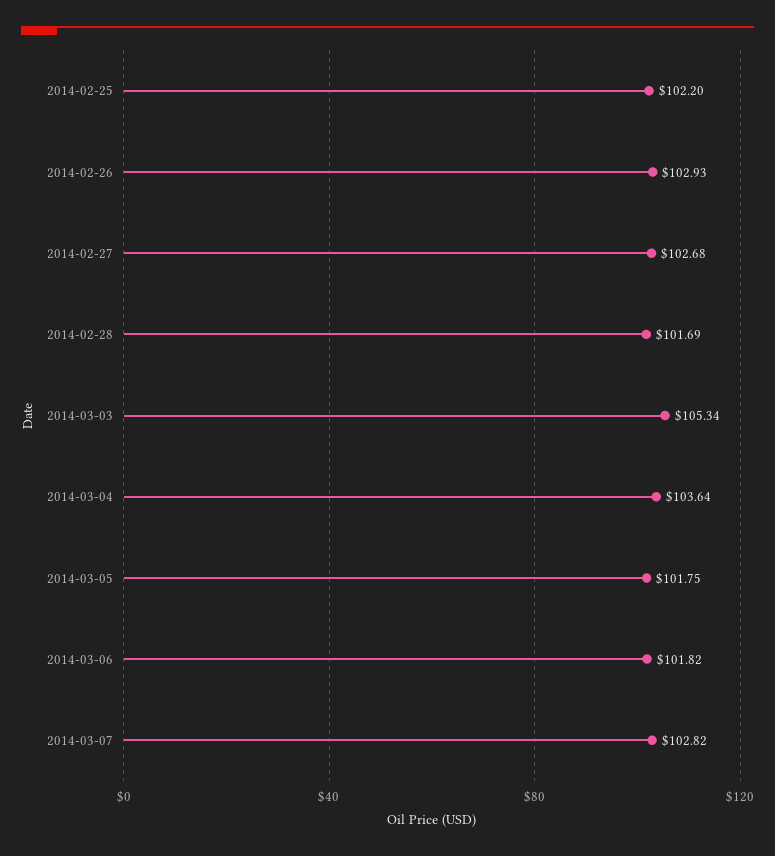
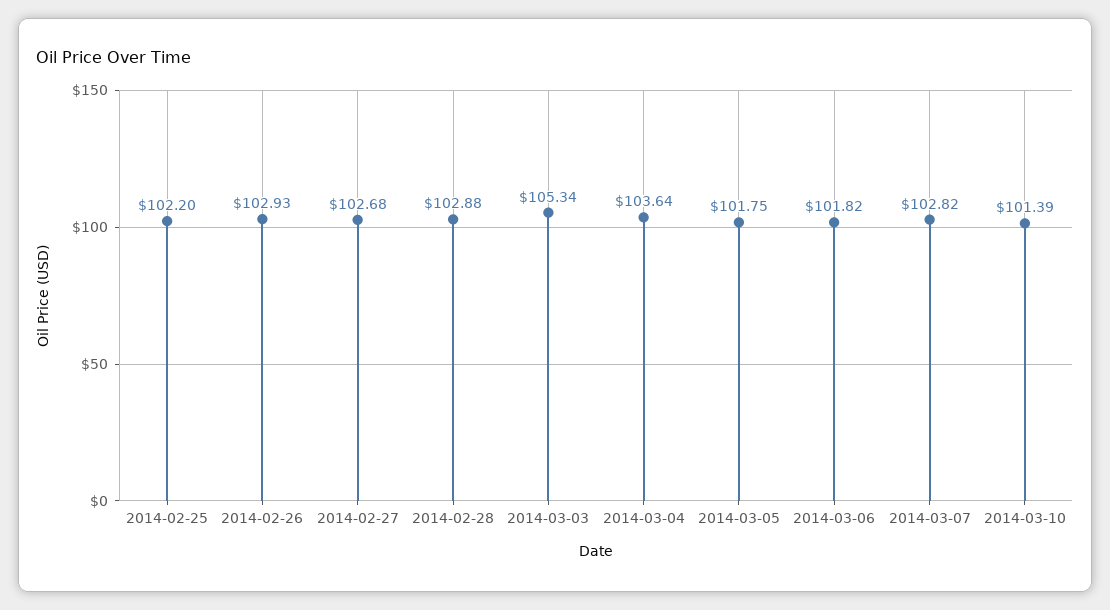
2014-02-28: 101.69 -> 102.88
2014-03-10: none -> 101.39

